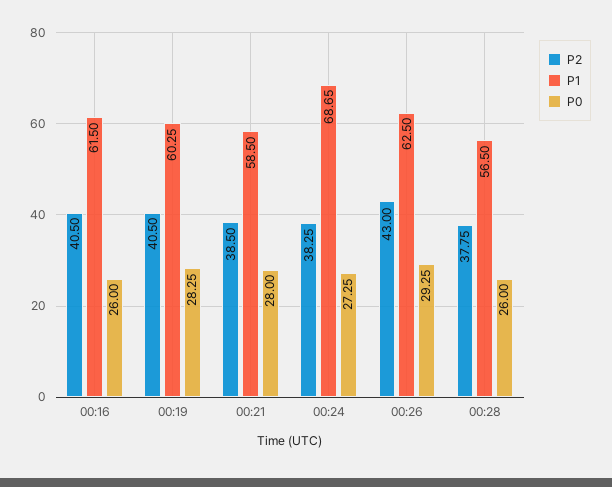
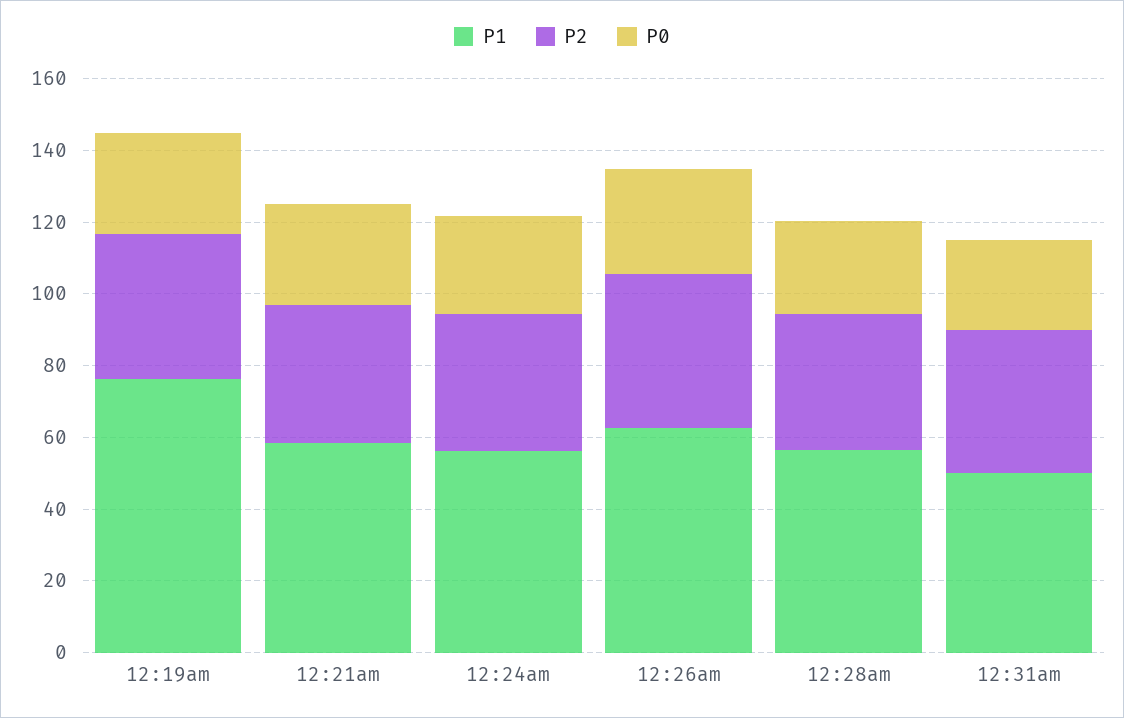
P2, 00:16: 40.5 -> none
P1, 00:16: 61.5 -> none
P0, 00:16: 26 -> none
P1, 00:19: 60.25 -> 75
P1, 00:24: 68.65 -> 55
P1, 12:31am: none -> 50
P2, 12:31am: none -> 40
P0, 12:31am: none -> 25

